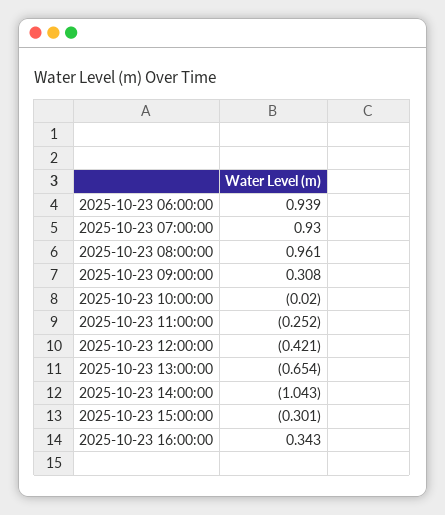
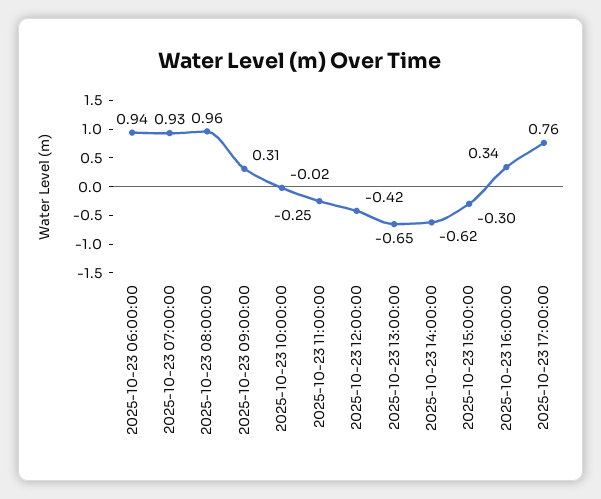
2025-10-23 14:00:00: -1.043 -> -0.62
2025-10-23 17:00:00: none -> 0.76

